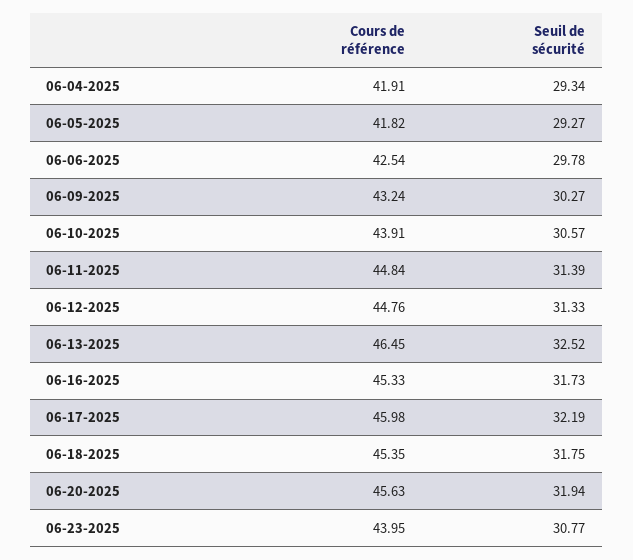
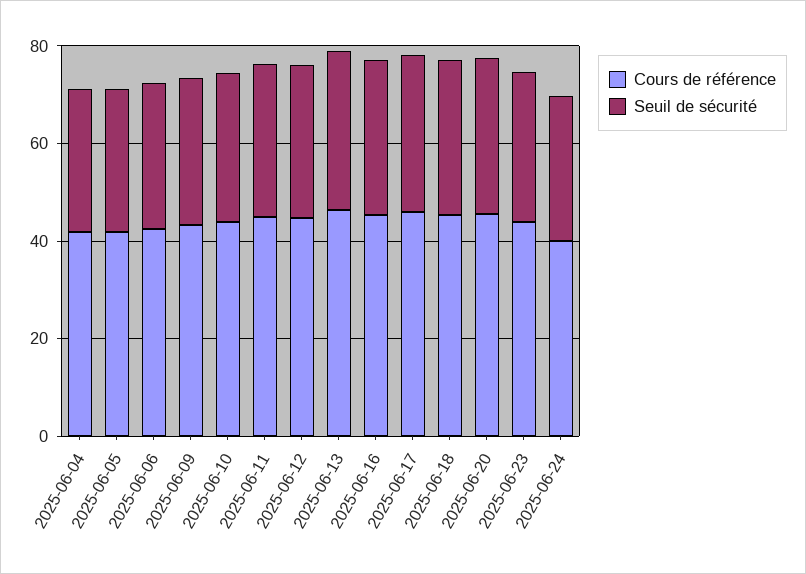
Cours de référence, 2025-06-24: none -> 40
Seuil de sécurité, 2025-06-24: none -> 30

